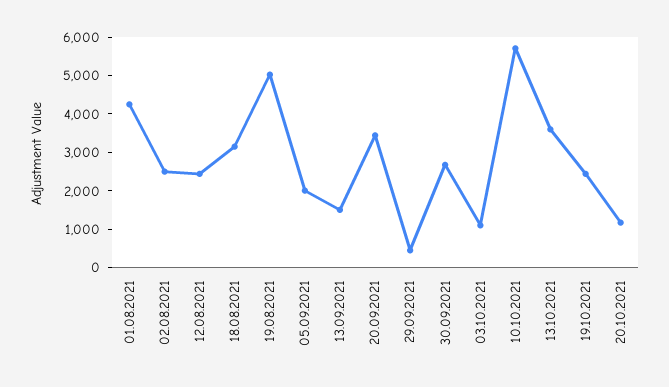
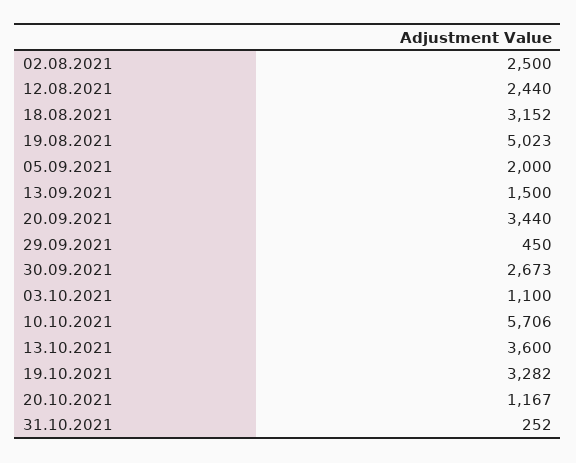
01.08.2021: 4250 -> none
19.10.2021: 2500 -> 3282
31.10.2021: none -> 252

